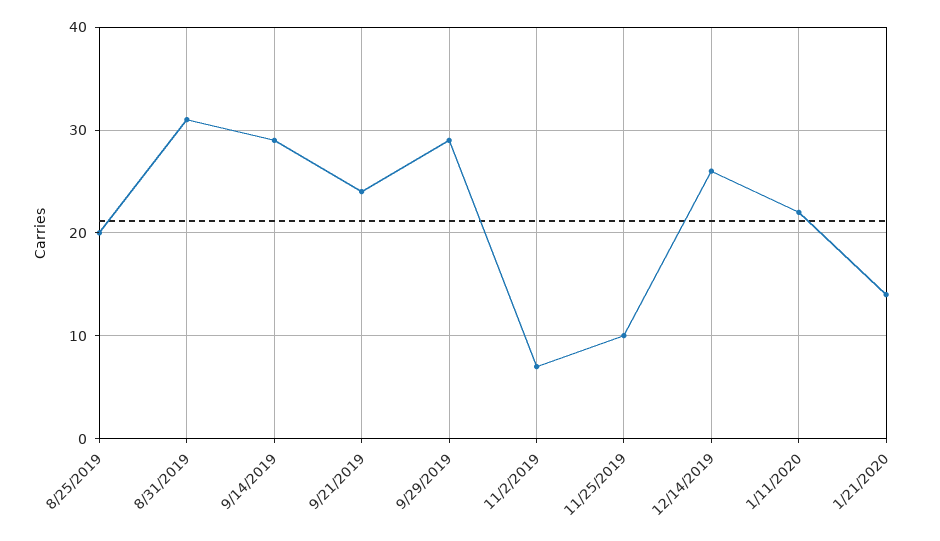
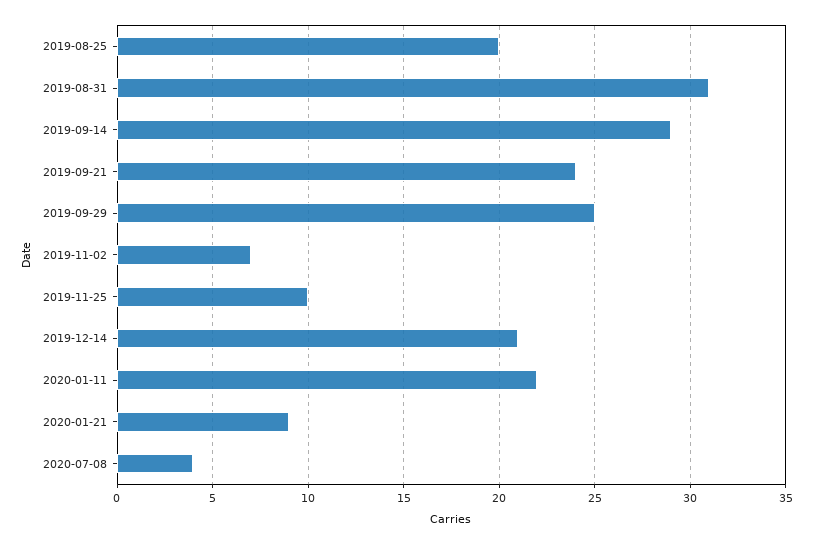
9/29/2019: 29 -> 25
12/14/2019: 26 -> 21
1/21/2020: 14 -> 9
2020-07-08: none -> 4

